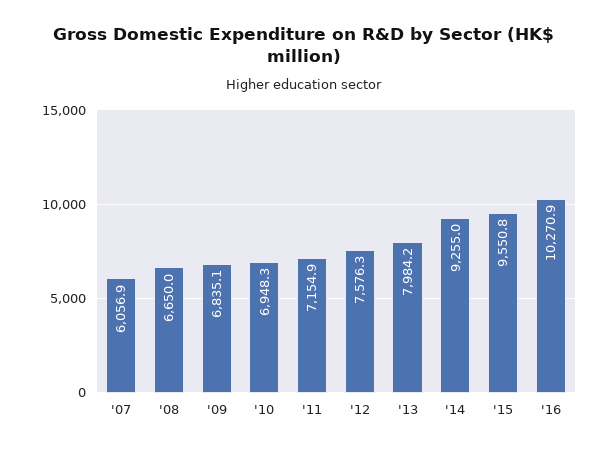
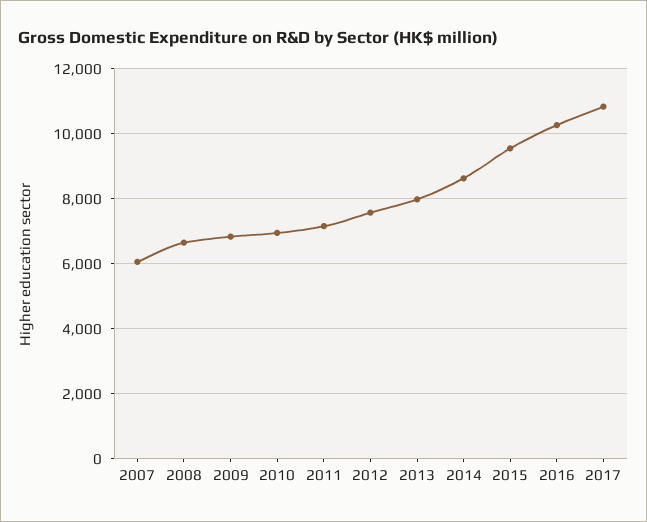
'14: 9255 -> 8600
2017: none -> 10800

